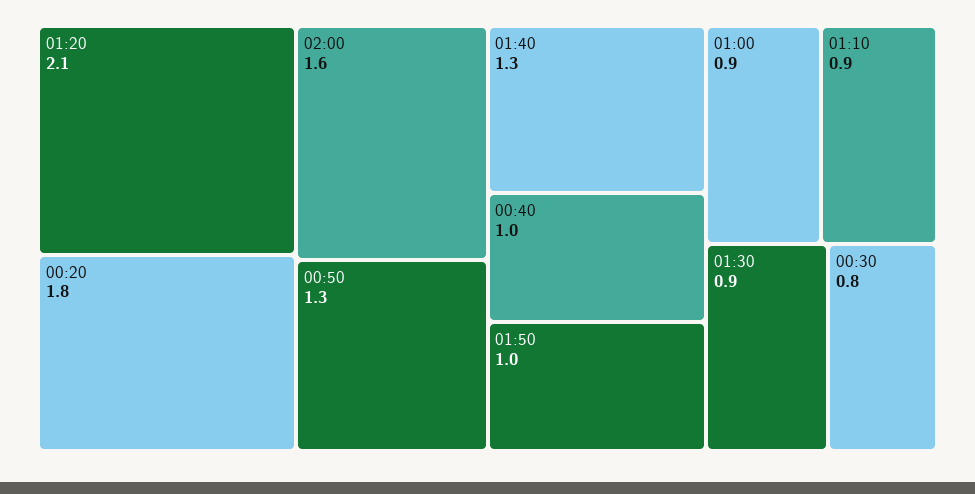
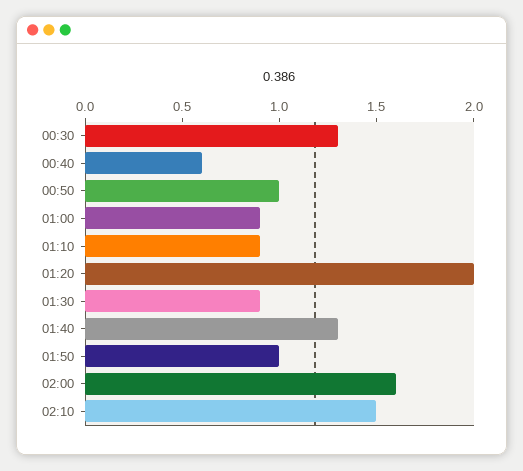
01:20: 2.1 -> 2
00:20: 1.8 -> none
00:50: 1.3 -> 1
00:40: 1 -> 0.6
00:30: 0.8 -> 1.3
02:10: none -> 1.5

